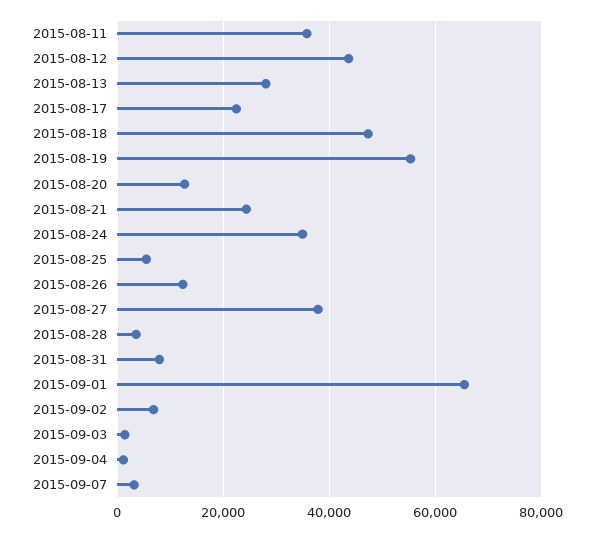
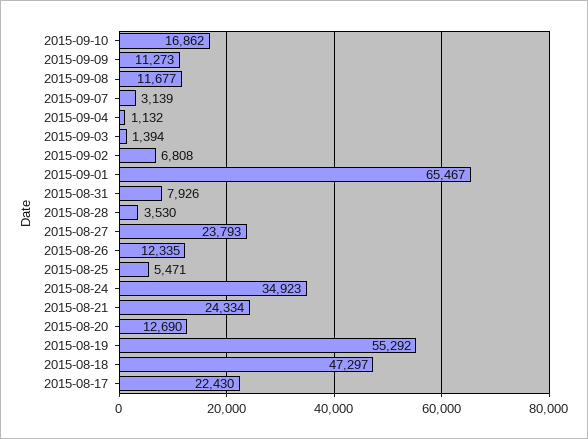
2015-08-11: 36000 -> none
2015-08-12: 44000 -> none
2015-08-13: 28000 -> none
2015-08-27: 38000 -> 23793
2015-09-10: none -> 16862
2015-09-09: none -> 11273
2015-09-08: none -> 11677

